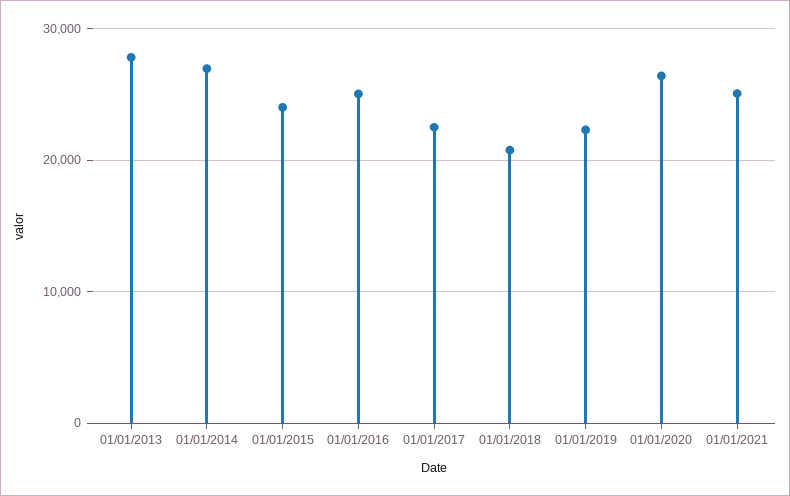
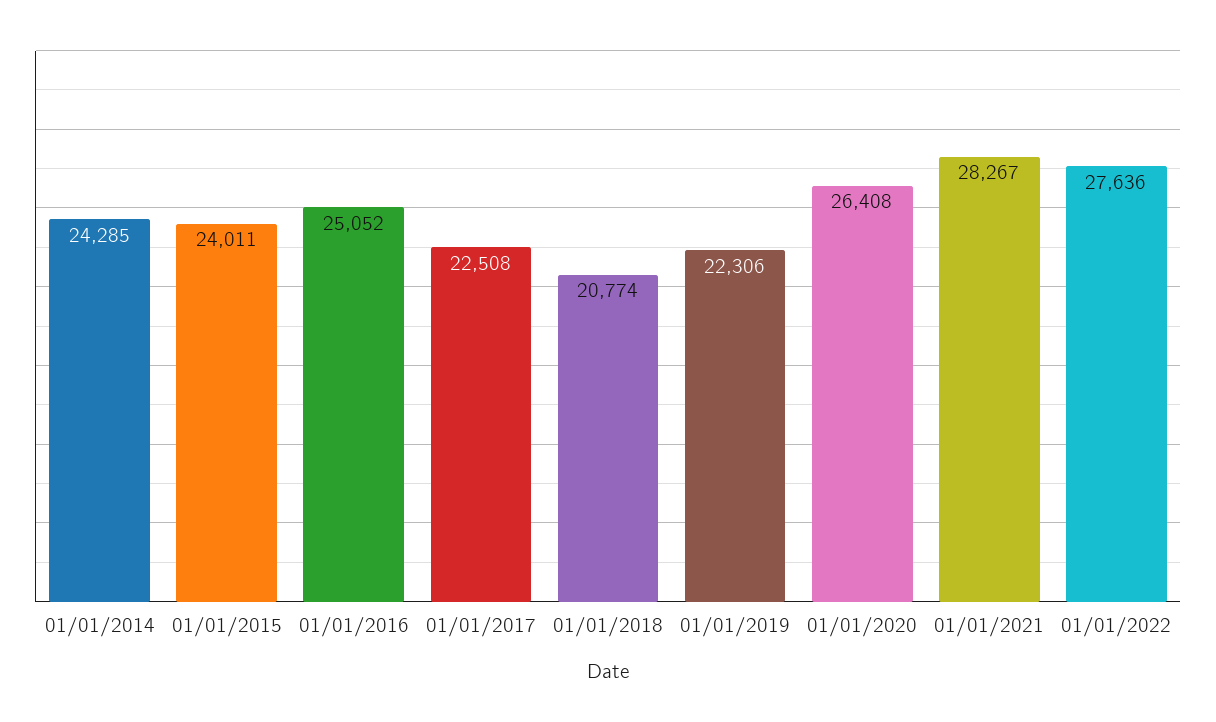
01/01/2013: 28000 -> none
01/01/2014: 27000 -> 24285
01/01/2021: 25000 -> 28267
01/01/2022: none -> 27636

